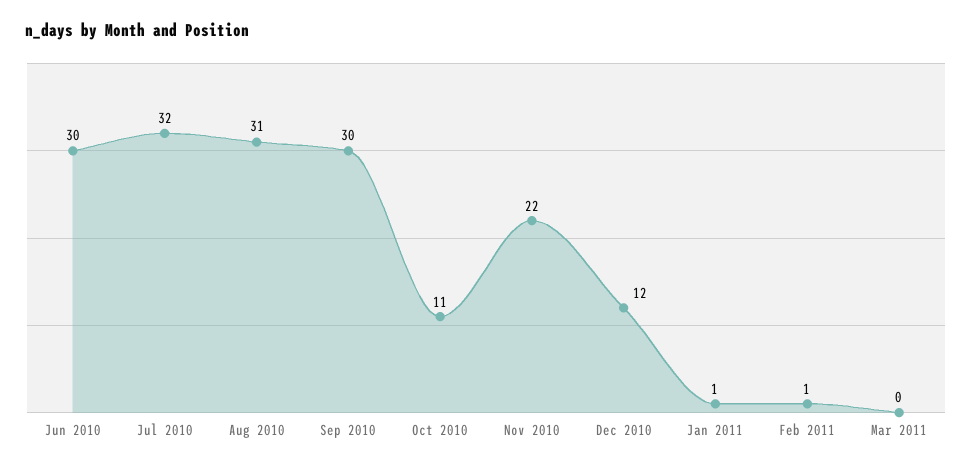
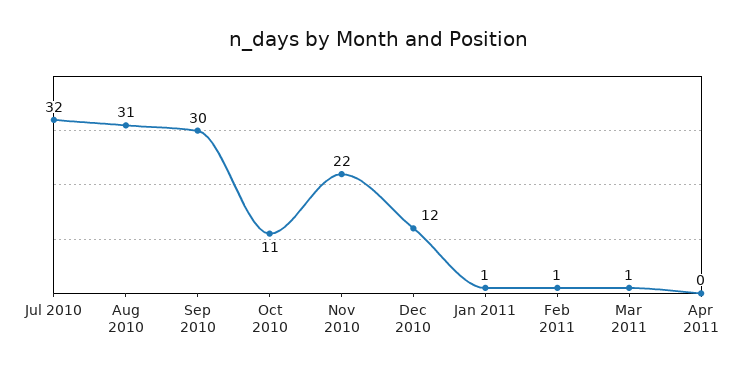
Jun 2010: 30 -> none
Mar 2011: 0 -> 1
Apr 2011: none -> 0

